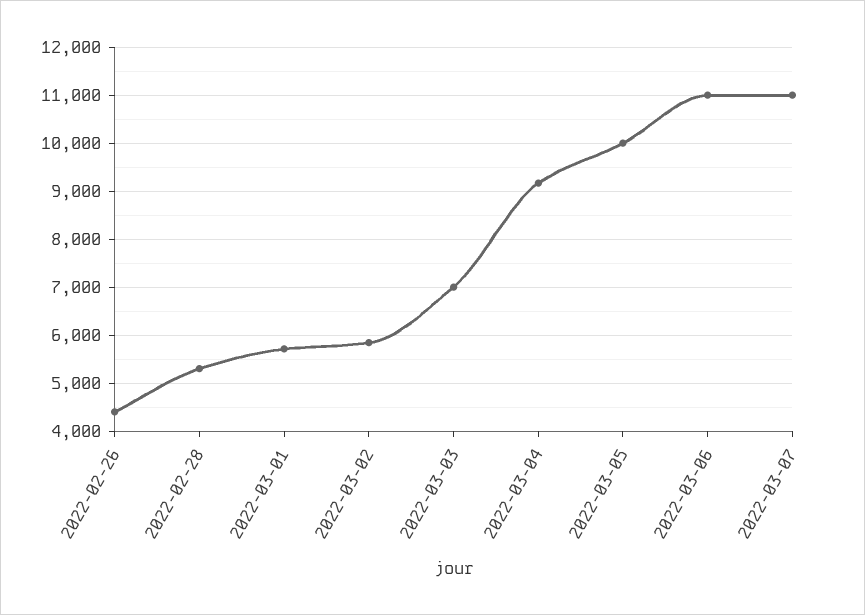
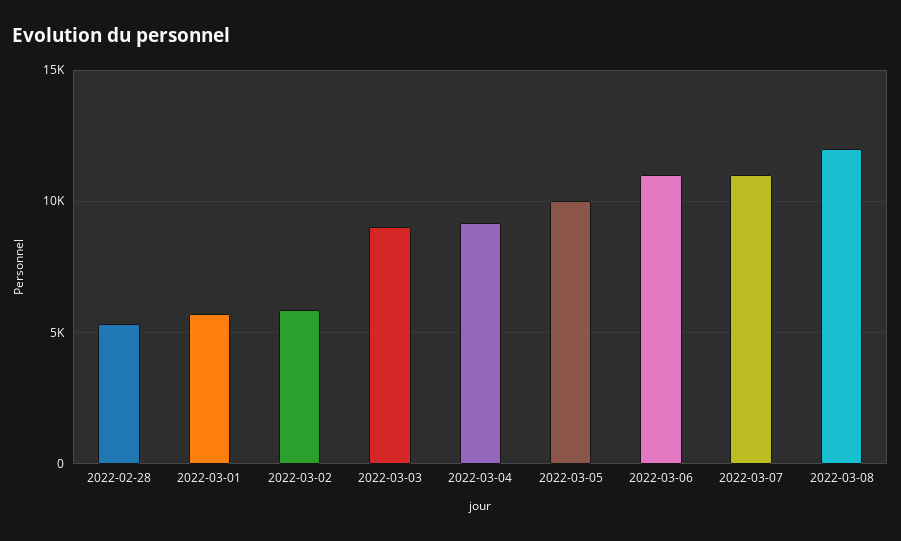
2022-02-26: 4400 -> none
2022-03-03: 7000 -> 9000
2022-03-08: none -> 12000

